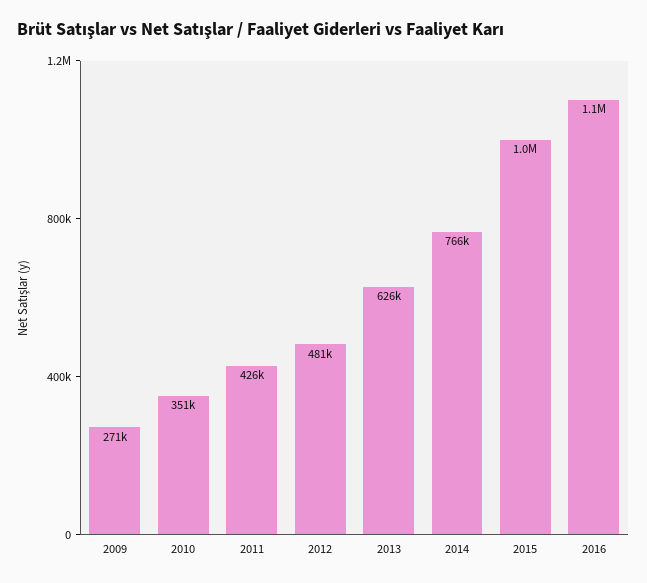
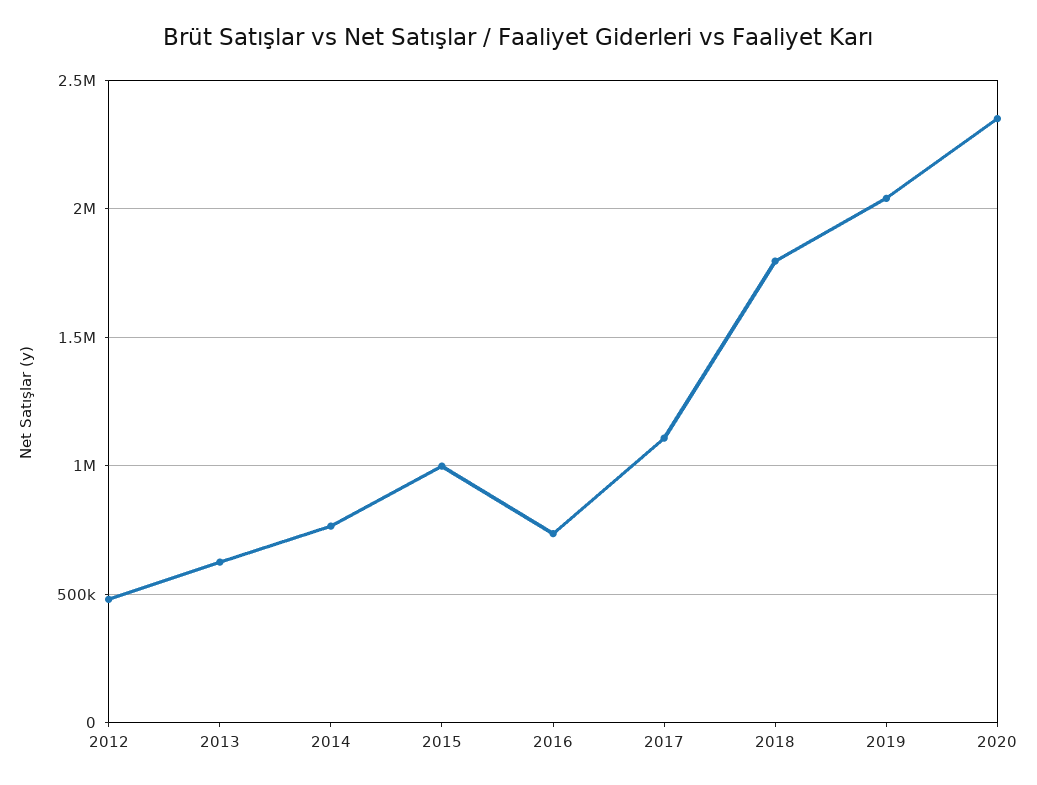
2009: 271000 -> none
2010: 351000 -> none
2011: 426000 -> none
2016: 1100000 -> 750000
2017: none -> 1100000
2018: none -> 1800000
2019: none -> 2050000
2020: none -> 2350000

